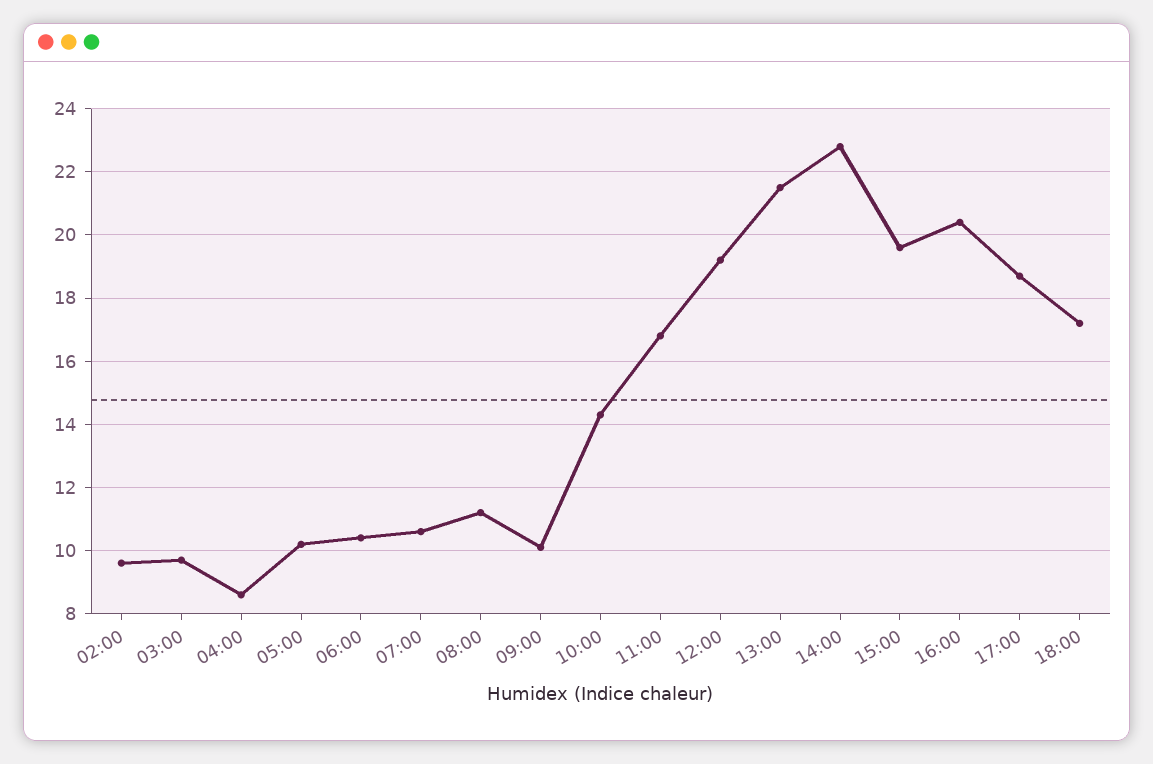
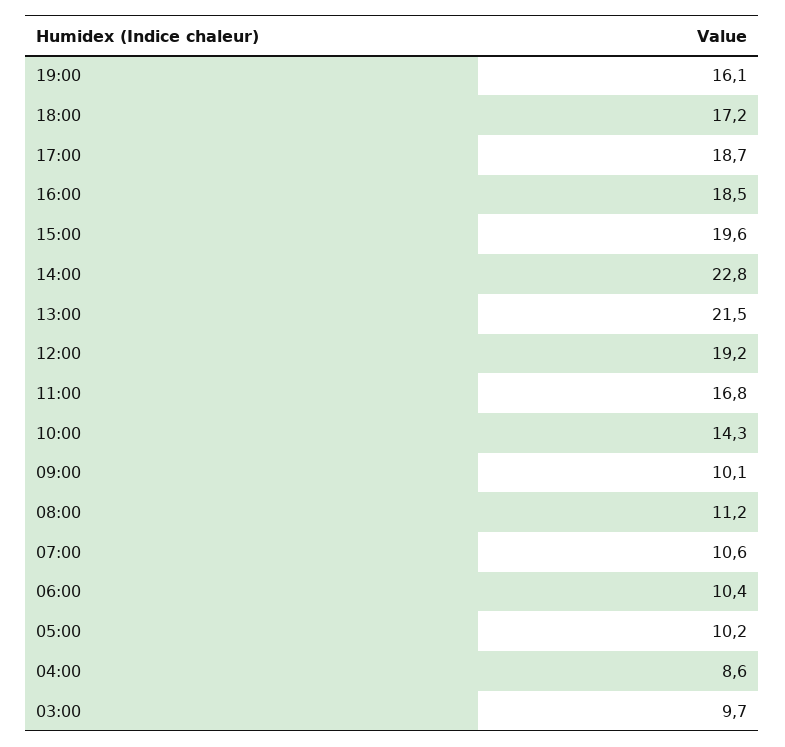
02:00: 9.5 -> none
16:00: 20.5 -> 18.5
19:00: none -> 16.1

